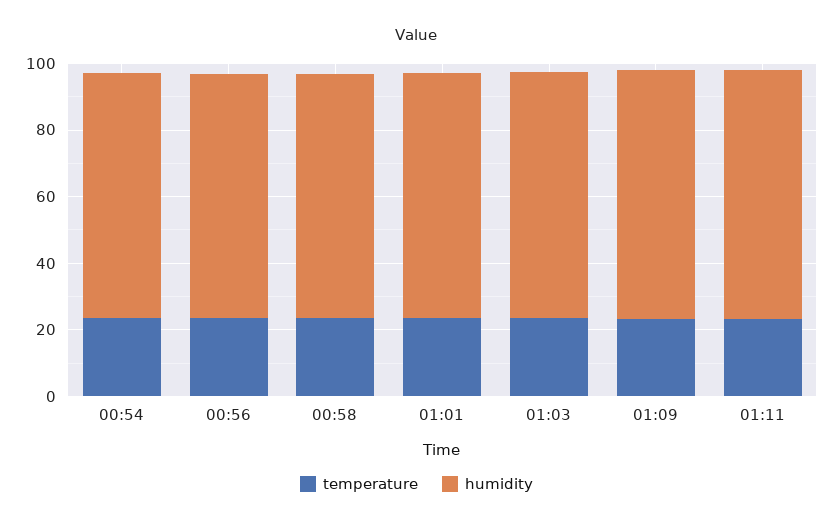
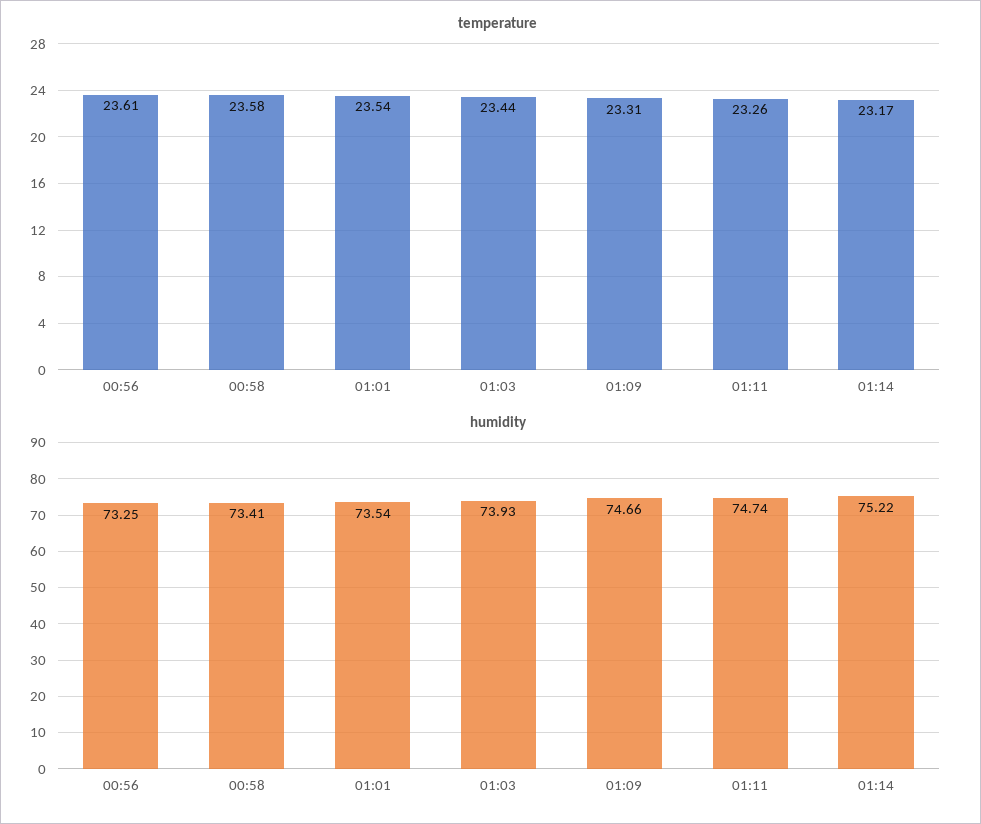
temperature, 00:54: 25 -> none
humidity, 00:54: 75 -> none
temperature, 01:14: none -> 23.17
humidity, 01:14: none -> 75.22

